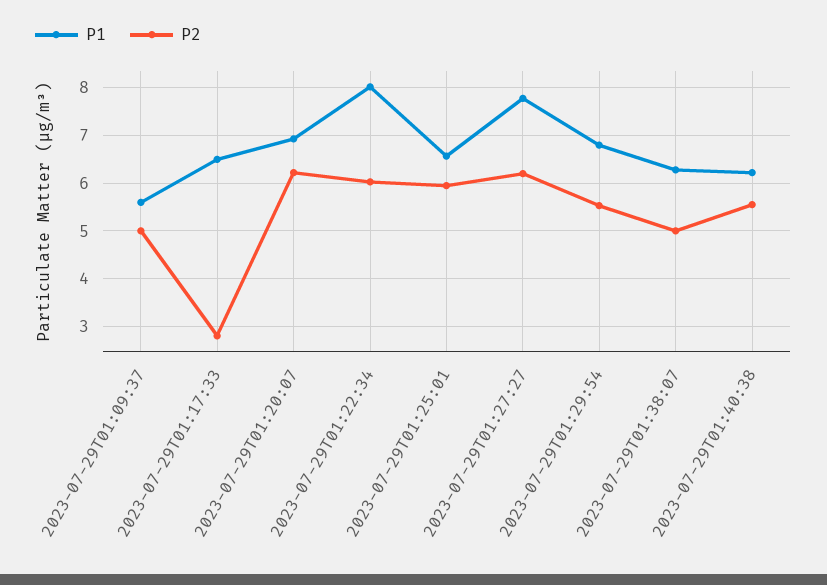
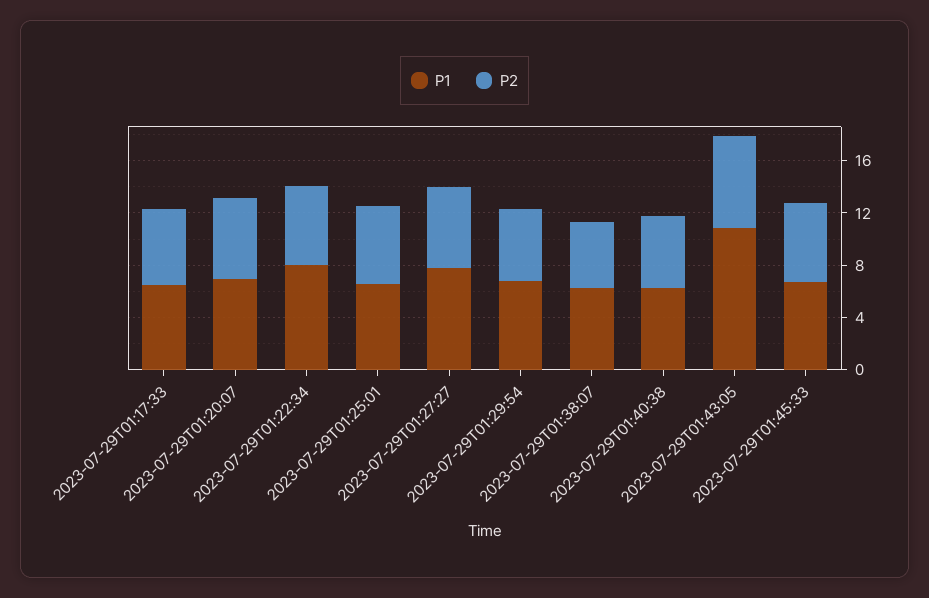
P1, 2023-07-29T01:09:37: 5.6 -> none
P2, 2023-07-29T01:09:37: 5 -> none
P2, 2023-07-29T01:17:33: 2.8 -> 6
P1, 2023-07-29T01:43:05: none -> 11
P2, 2023-07-29T01:43:05: none -> 7
P1, 2023-07-29T01:45:33: none -> 7
P2, 2023-07-29T01:45:33: none -> 6

